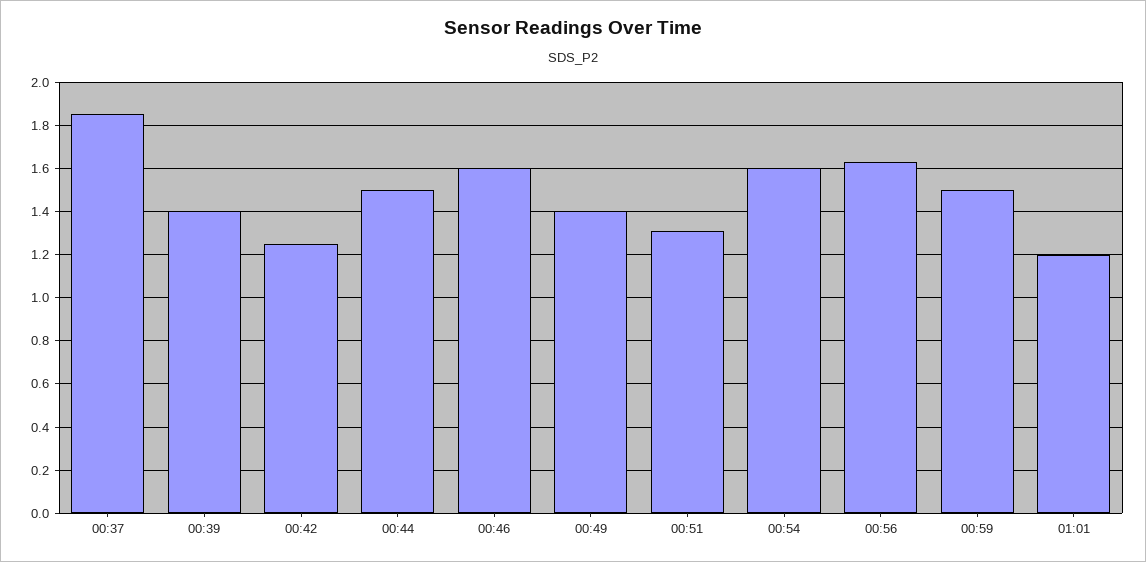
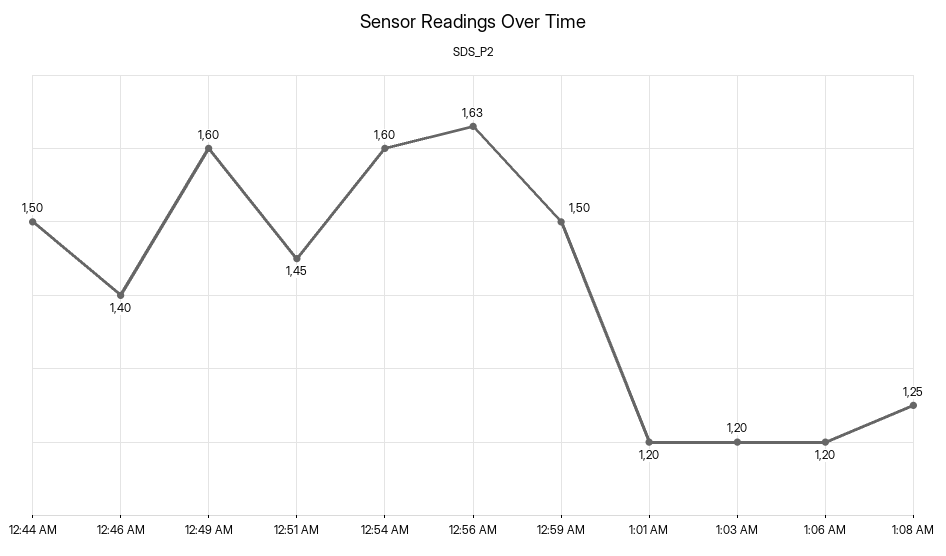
00:37: 1.85 -> none
00:39: 1.4 -> none
00:42: 1.25 -> none
00:46: 1.6 -> 1.4
00:49: 1.4 -> 1.6
00:51: 1.3 -> 1.45
1:03 AM: none -> 1.2
1:06 AM: none -> 1.2
1:08 AM: none -> 1.25

